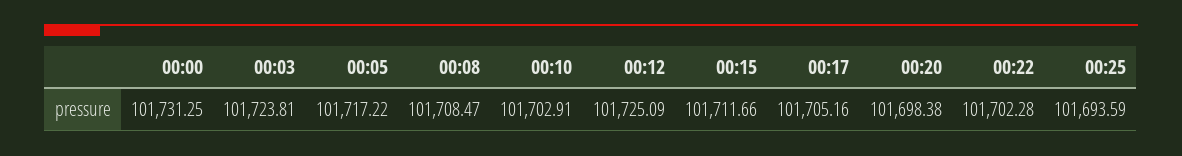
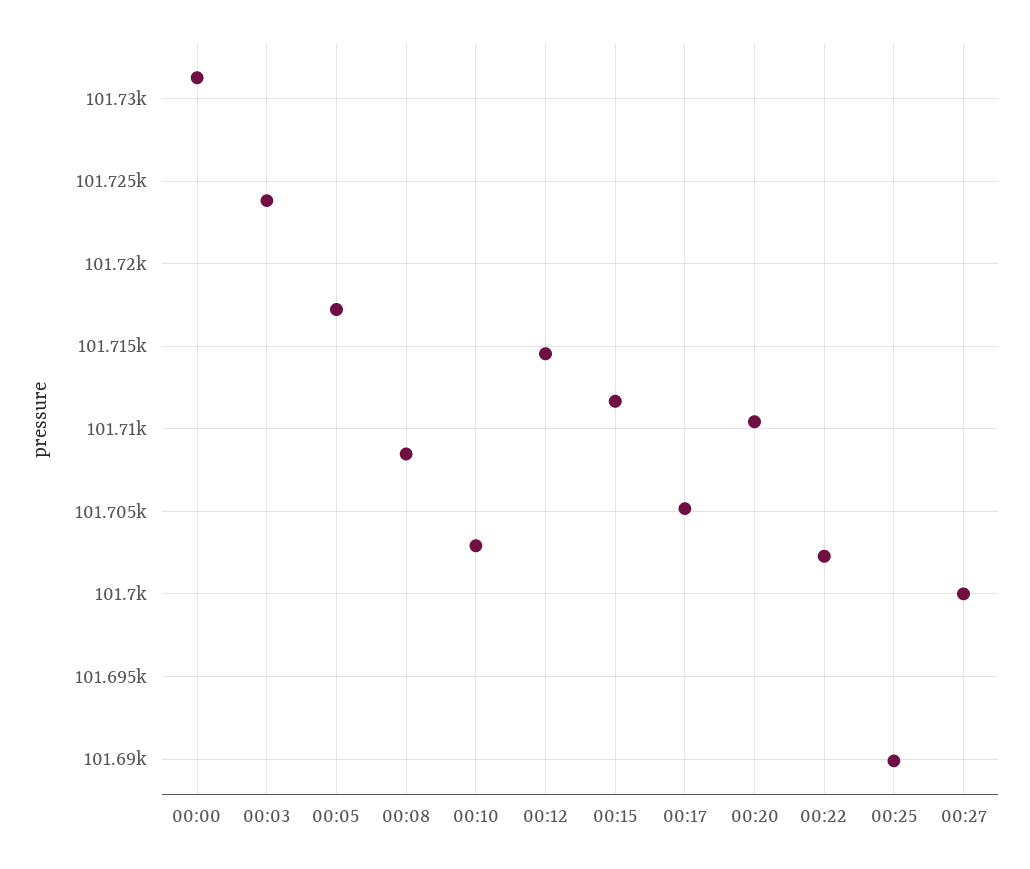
00:12: 101725.09 -> 101714.5
00:20: 101698.38 -> 101710.5
00:25: 101693.59 -> 101690
00:27: none -> 101700

